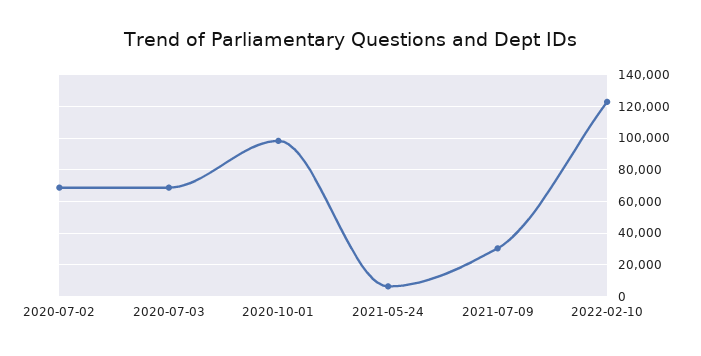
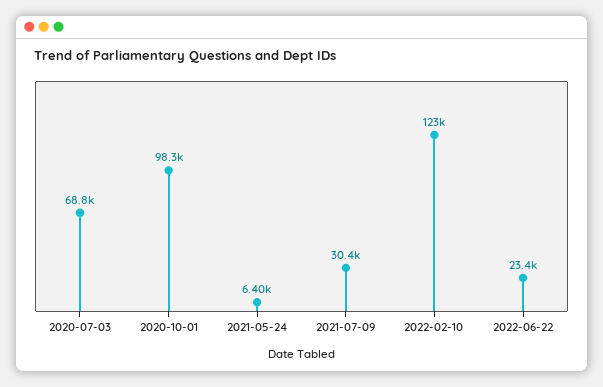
2020-07-02: 70000 -> none
2022-06-22: none -> 23400

